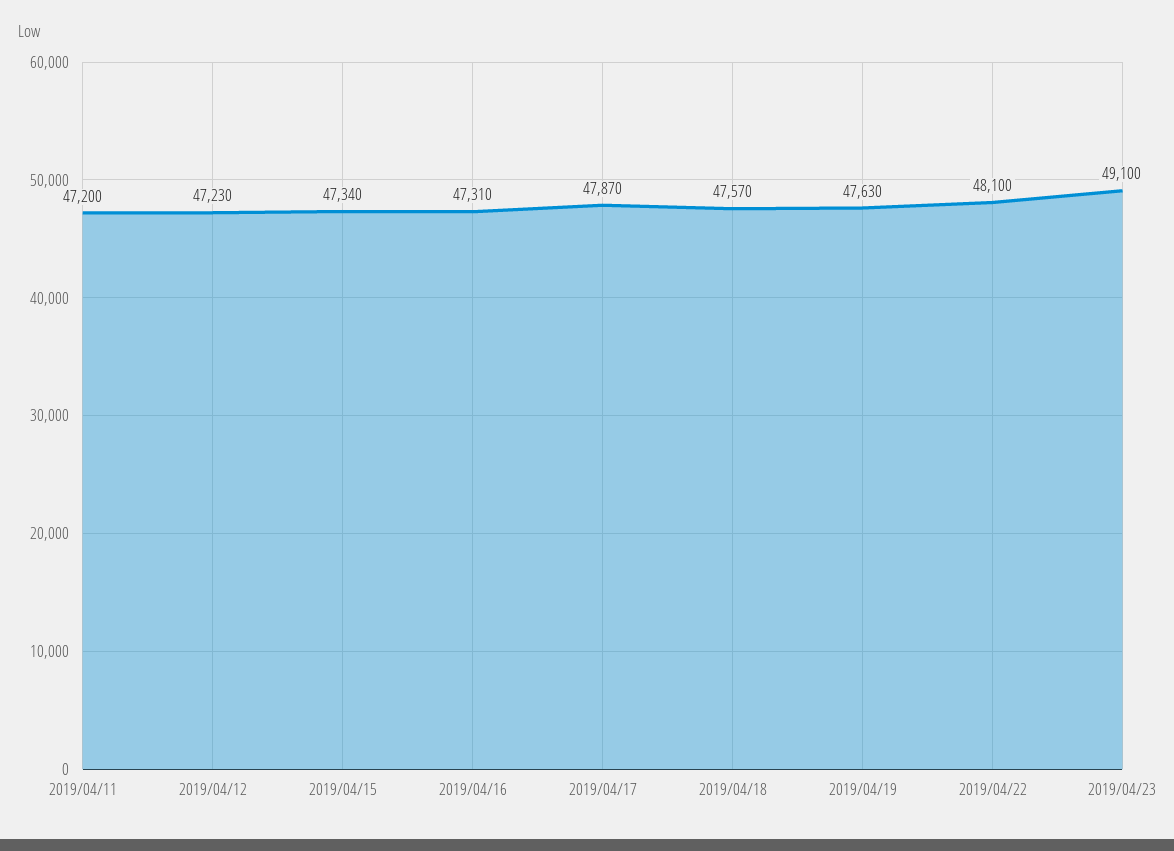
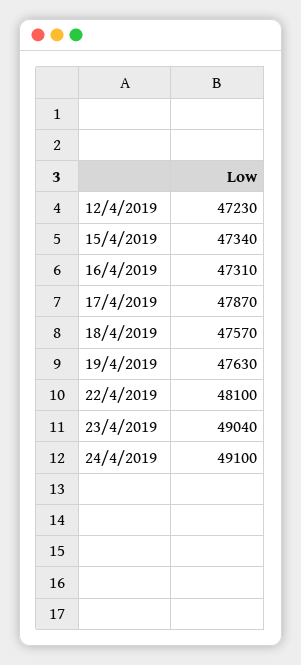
2019/04/11: 47200 -> none
2019/04/23: 49100 -> 49040
24/4/2019: none -> 49100

